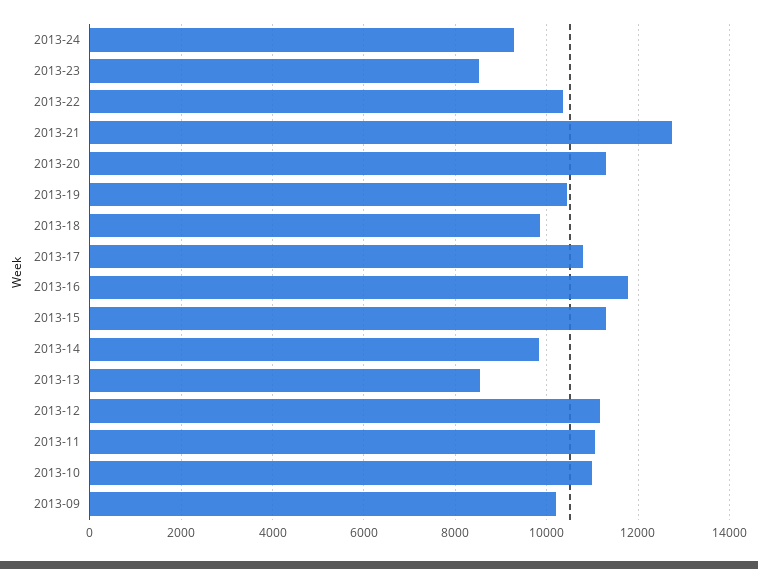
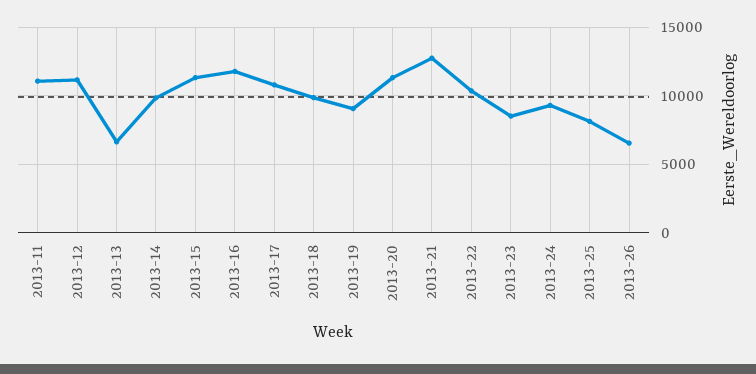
2013-19: 10400 -> 9000
2013-13: 8600 -> 6500
2013-10: 11000 -> none
2013-09: 10200 -> none
2013-25: none -> 8000
2013-26: none -> 6500

